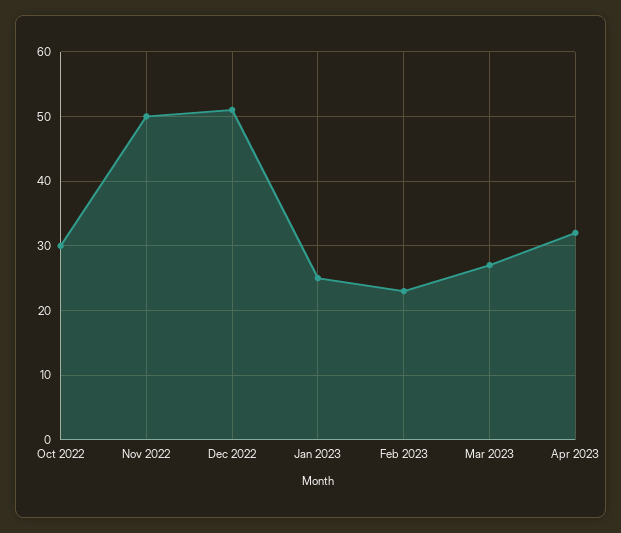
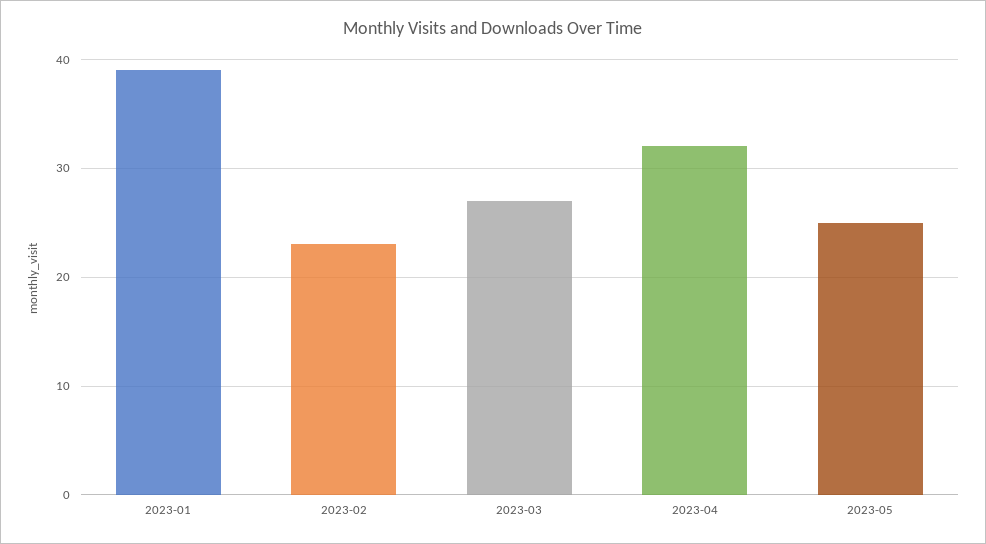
Oct 2022: 30 -> none
Nov 2022: 50 -> none
Dec 2022: 51 -> none
Jan 2023: 25 -> 39
2023-05: none -> 25

